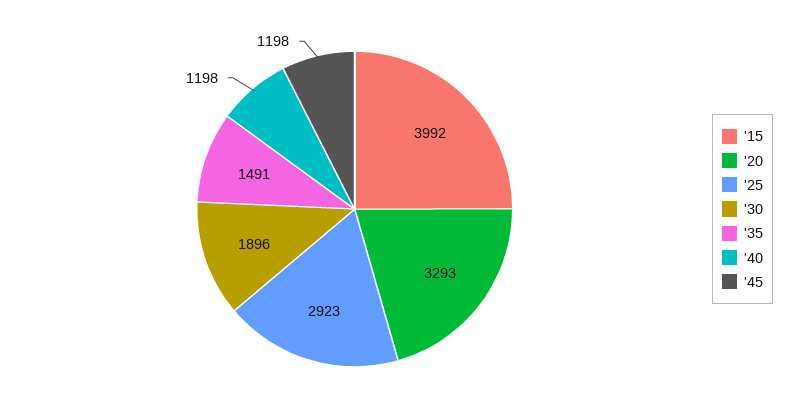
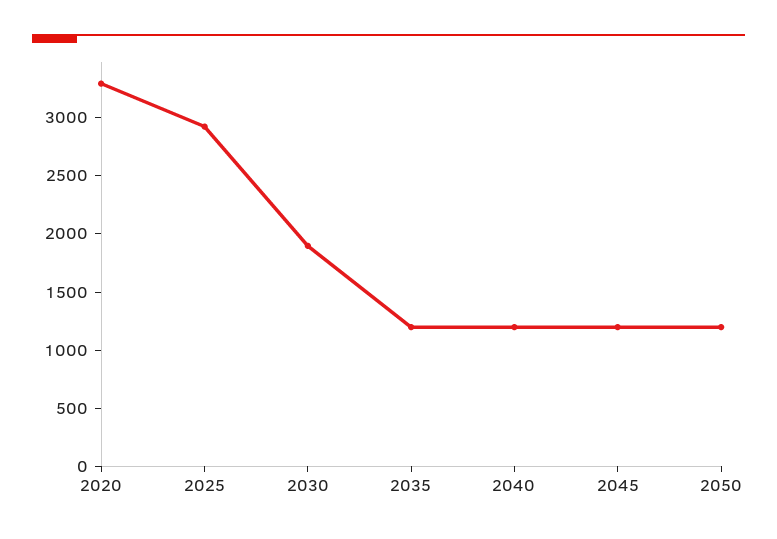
'15: 3992 -> none
'35: 1491 -> 1200
2050: none -> 1200

